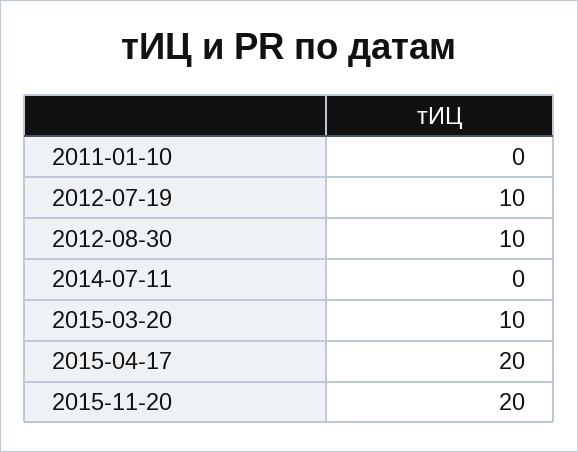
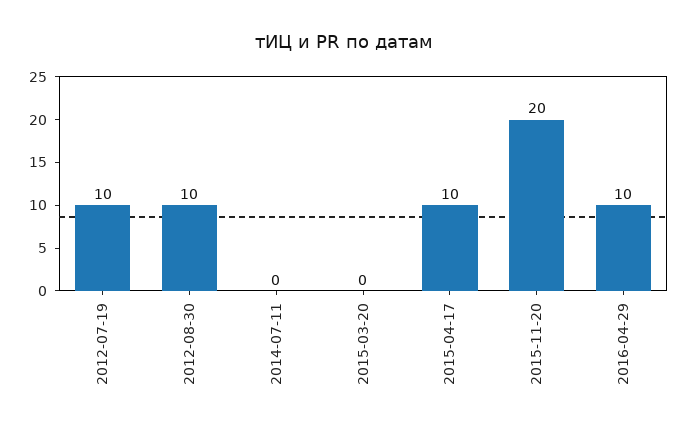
2011-01-10: 0 -> none
2015-03-20: 10 -> 0
2015-04-17: 20 -> 10
2016-04-29: none -> 10

